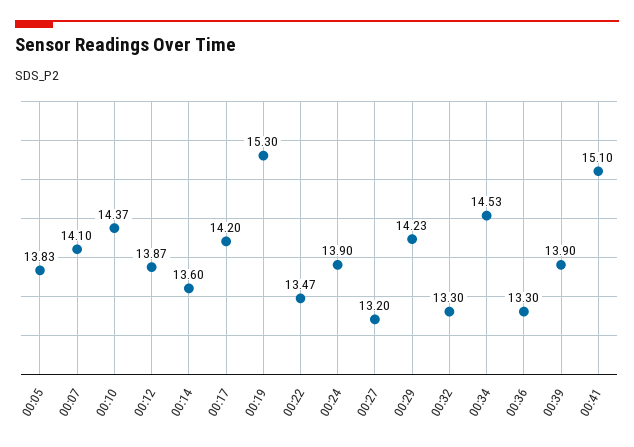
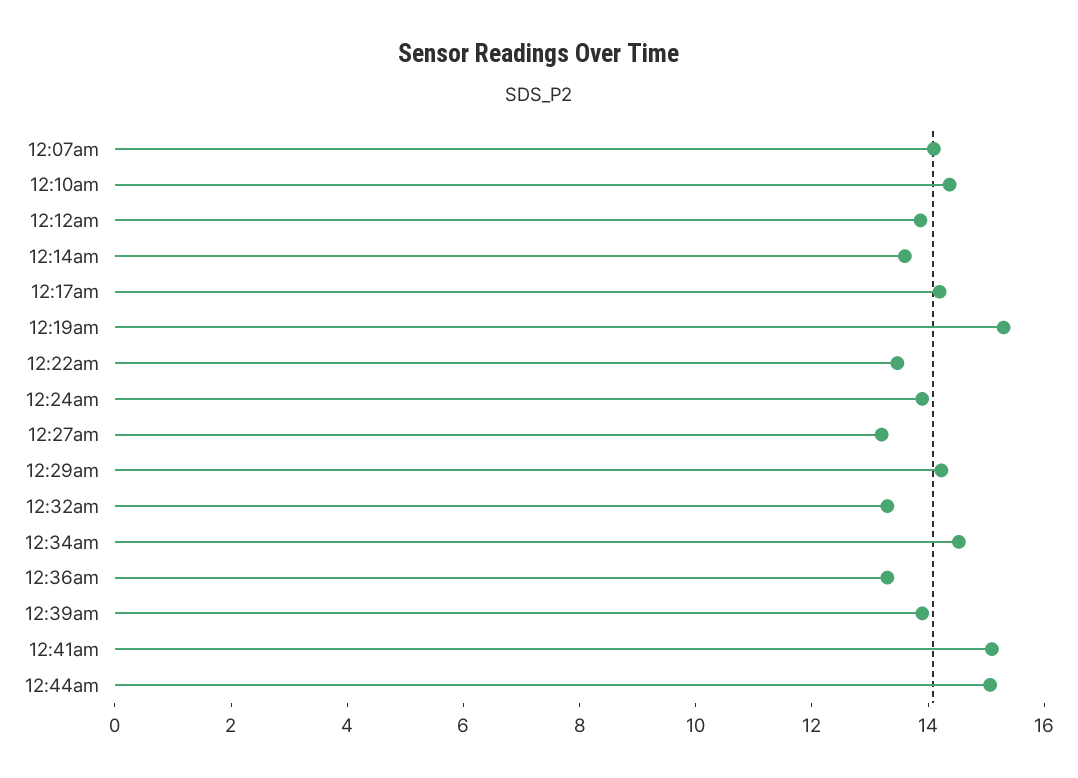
00:05: 13.83 -> none
12:44am: none -> 15

